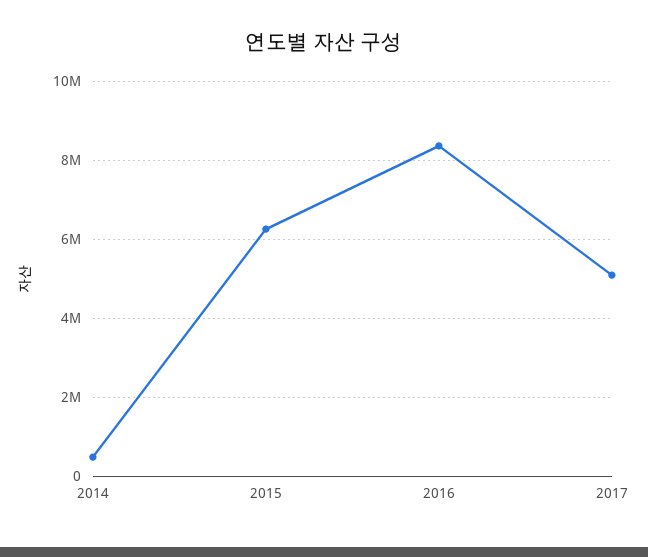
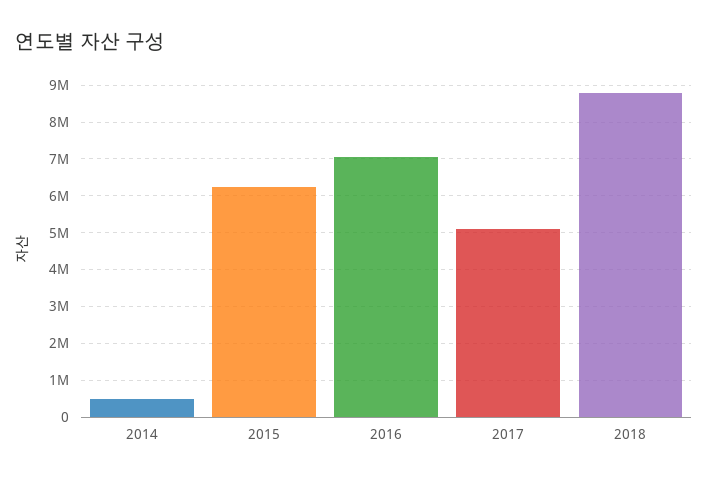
2016: 8400000 -> 7000000
2018: none -> 8800000

